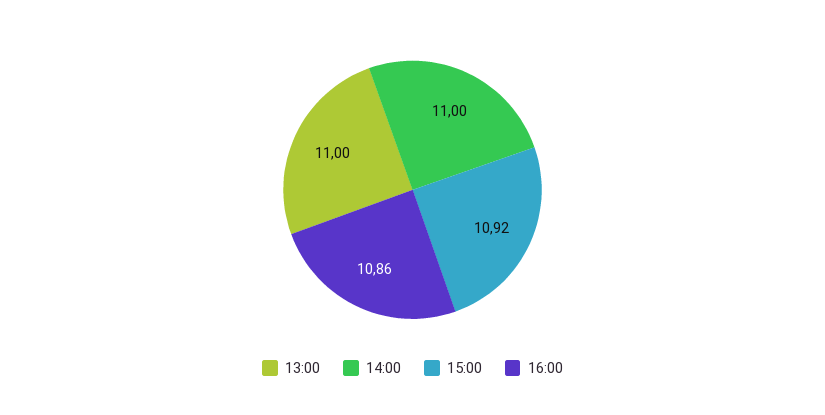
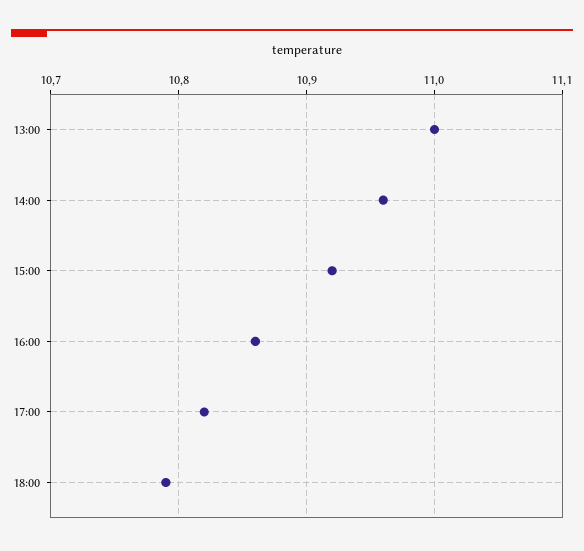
14:00: 11 -> 10.96
17:00: none -> 10.82
18:00: none -> 10.79

